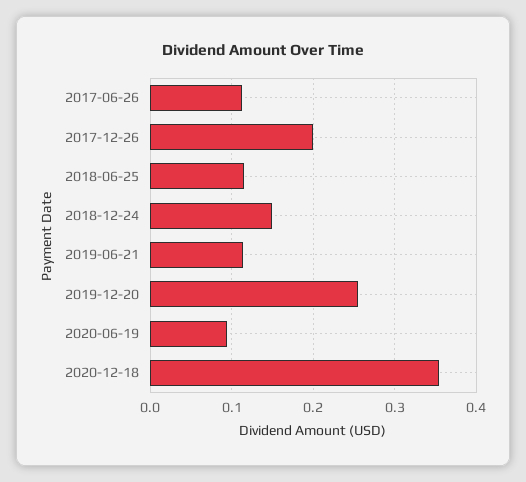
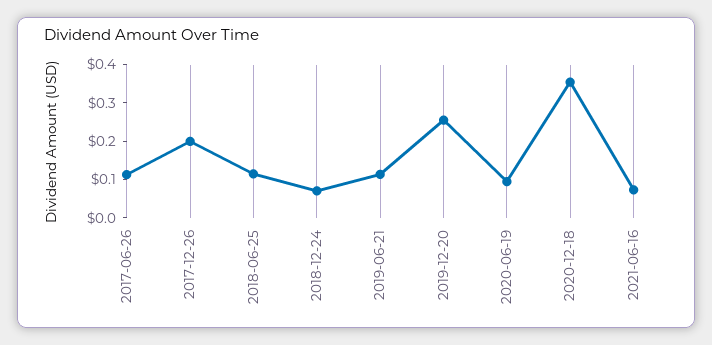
2018-12-24: 0.15 -> 0.075
2021-06-16: none -> 0.075

